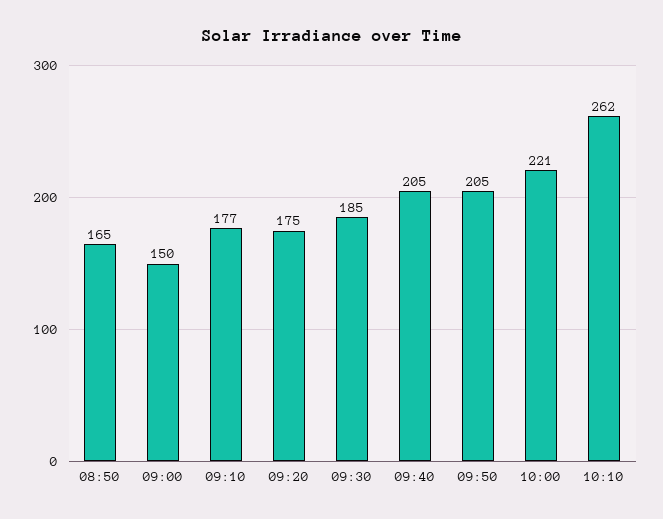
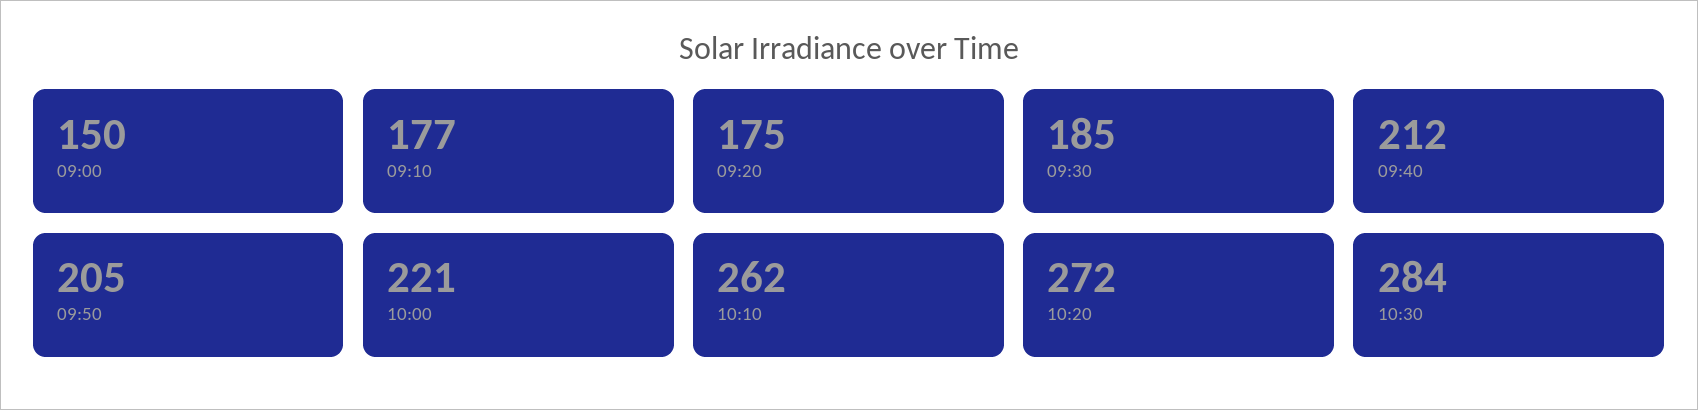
08:50: 165 -> none
09:40: 205 -> 212
10:20: none -> 272
10:30: none -> 284

